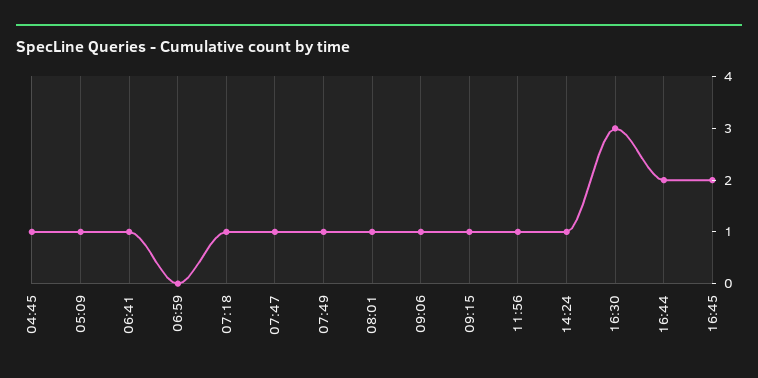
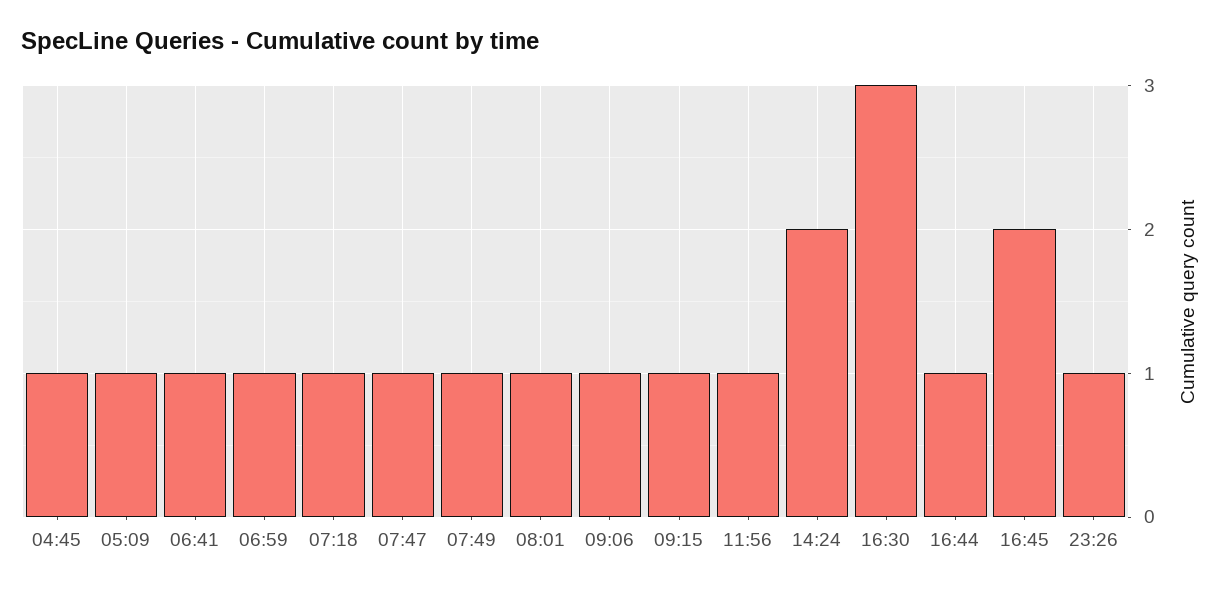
06:59: 0 -> 1
14:24: 1 -> 2
16:44: 2 -> 1
23:26: none -> 1

